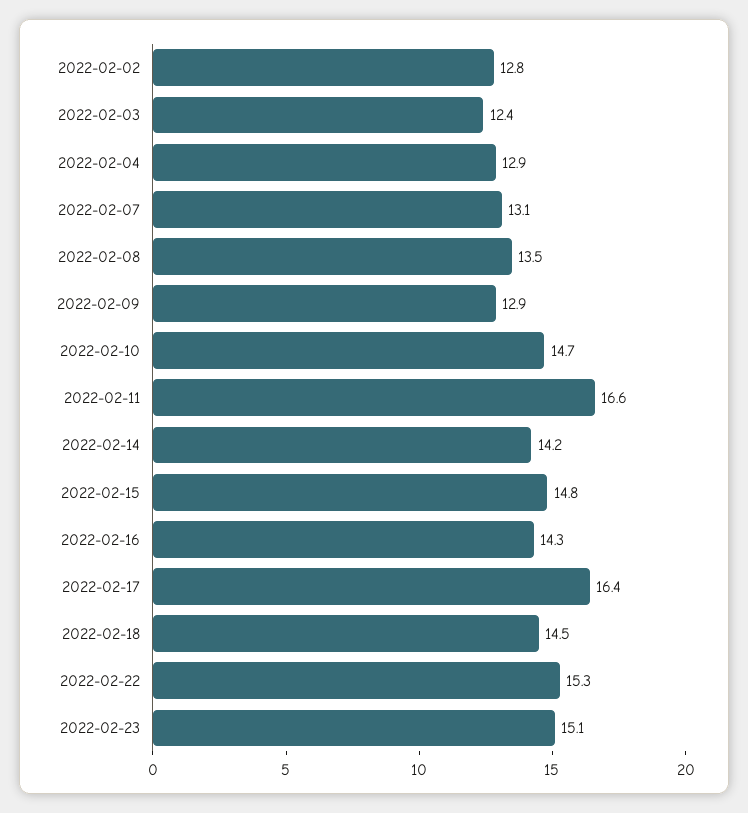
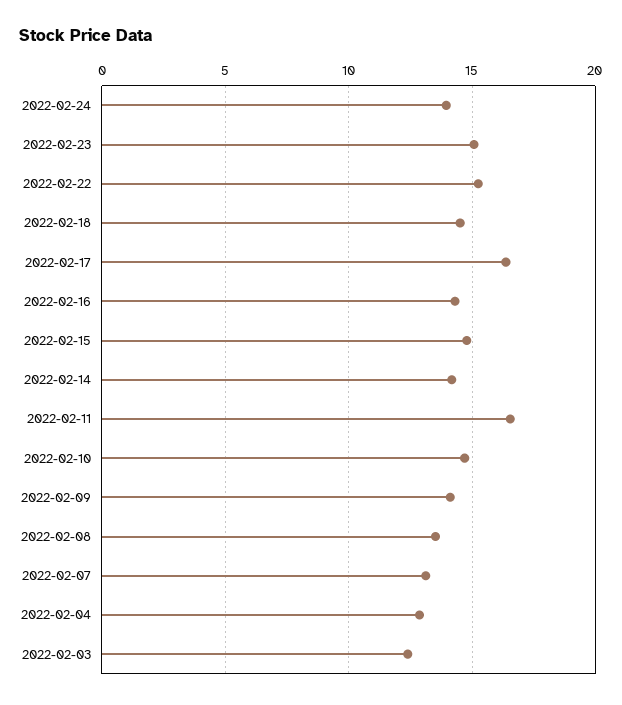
2022-02-02: 12.8 -> none
2022-02-09: 12.9 -> 14
2022-02-24: none -> 14

